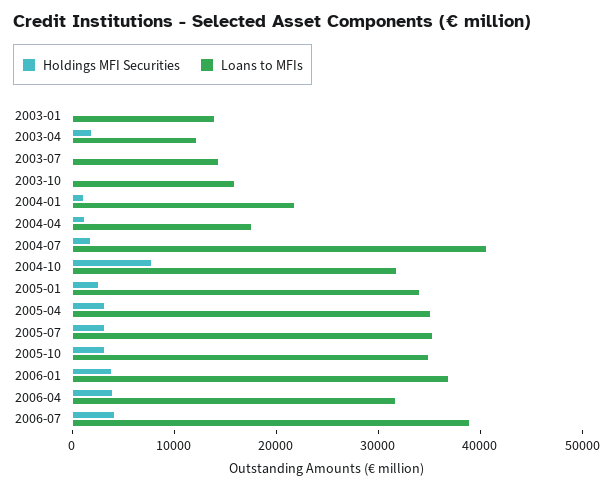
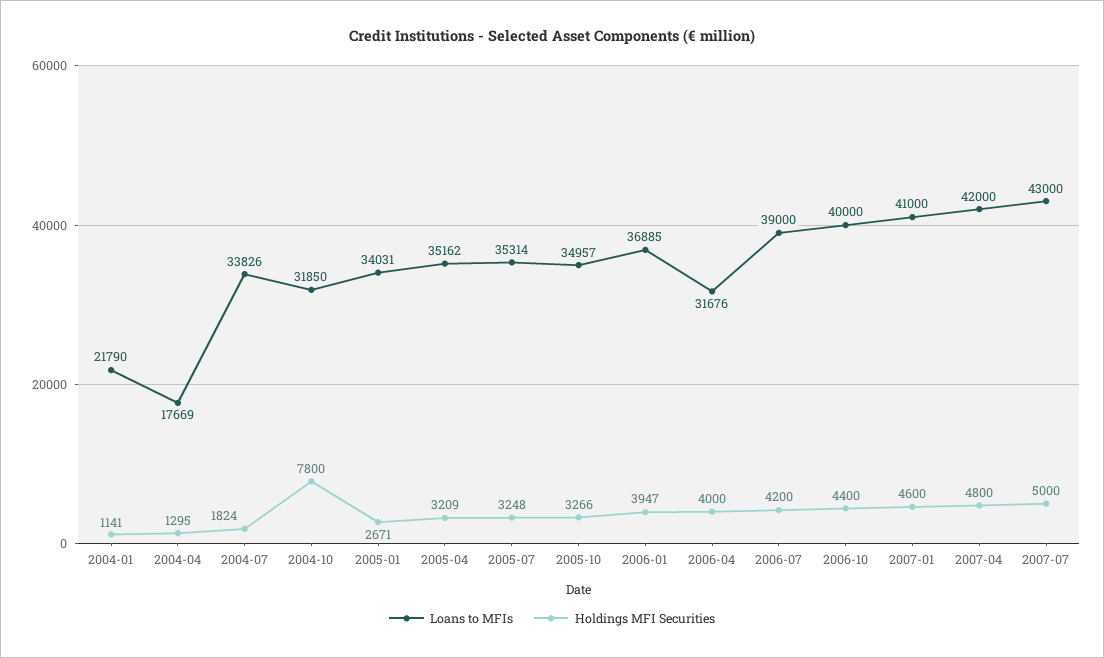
Holdings MFI Securities, 2003-01: 0 -> none
Loans to MFIs, 2003-01: 14000 -> none
Holdings MFI Securities, 2003-04: 2000 -> none
Loans to MFIs, 2003-04: 12000 -> none
Holdings MFI Securities, 2003-07: 0 -> none
Loans to MFIs, 2003-07: 14000 -> none
Holdings MFI Securities, 2003-10: 0 -> none
Loans to MFIs, 2003-10: 16000 -> none
Loans to MFIs, 2004-07: 40000 -> 33826
Loans to MFIs, 2006-10: none -> 40000
Holdings MFI Securities, 2006-10: none -> 4400
Loans to MFIs, 2007-01: none -> 41000
Holdings MFI Securities, 2007-01: none -> 4600
Loans to MFIs, 2007-04: none -> 42000
Holdings MFI Securities, 2007-04: none -> 4800
Loans to MFIs, 2007-07: none -> 43000
Holdings MFI Securities, 2007-07: none -> 5000

